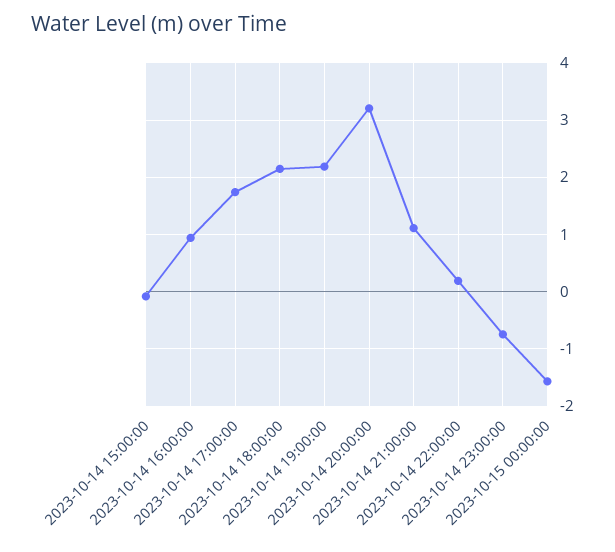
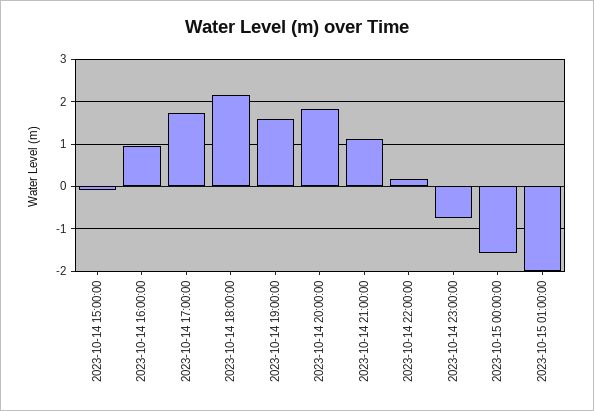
2023-10-14 19:00:00: 2.2 -> 1.6
2023-10-14 20:00:00: 3.2 -> 1.8
2023-10-15 01:00:00: none -> -2

